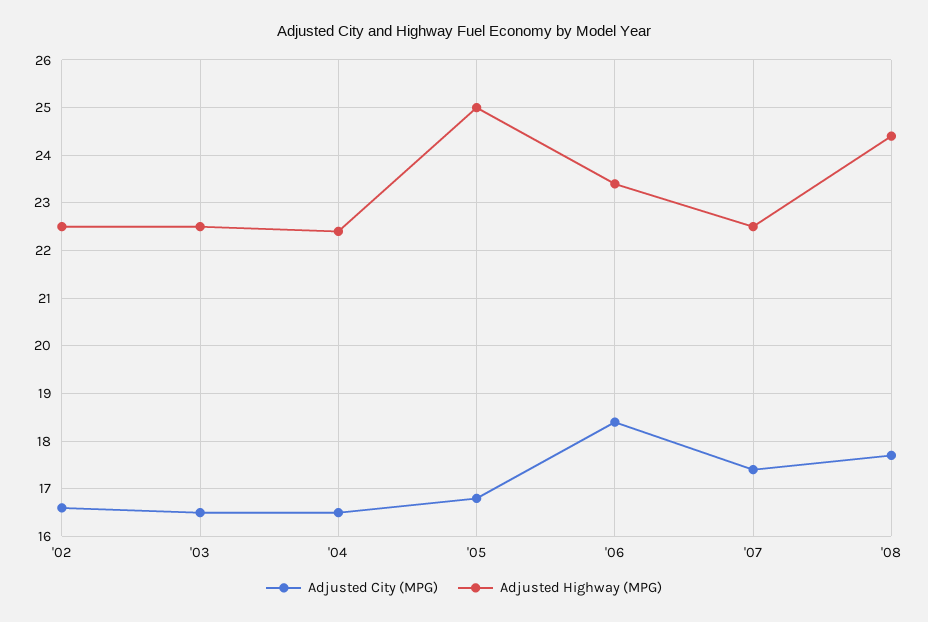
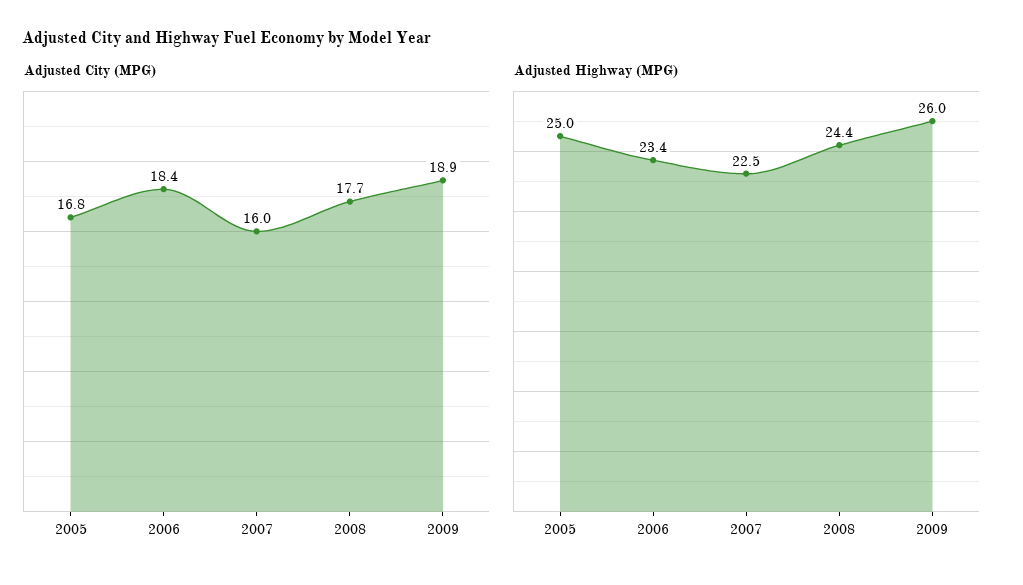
Adjusted City (MPG), '02: 16.5 -> none
Adjusted Highway (MPG), '02: 22.5 -> none
Adjusted City (MPG), '03: 16.5 -> none
Adjusted Highway (MPG), '03: 22.5 -> none
Adjusted City (MPG), '04: 16.5 -> none
Adjusted Highway (MPG), '04: 22.5 -> none
Adjusted City (MPG), '07: 17.5 -> 16
Adjusted City (MPG), 2009: none -> 18.9
Adjusted Highway (MPG), 2009: none -> 26

